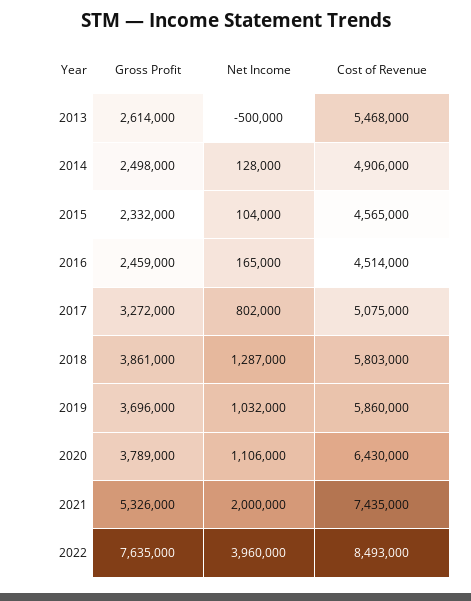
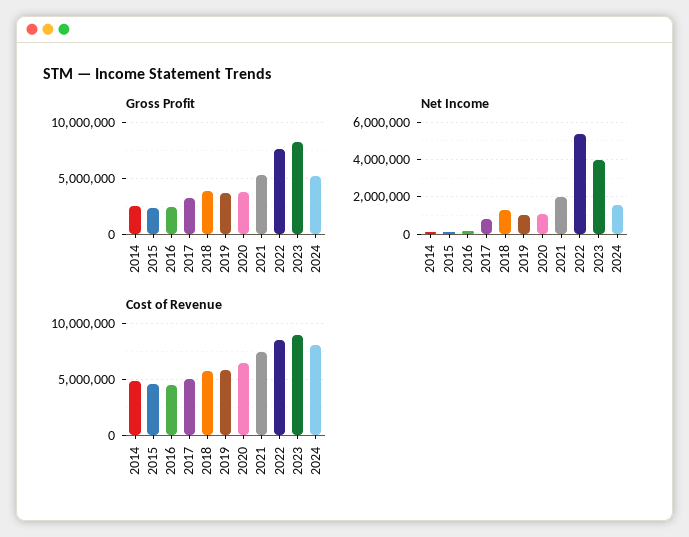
Gross Profit, 2013: 2614000 -> none
Net Income, 2013: -500000 -> none
Cost of Revenue, 2013: 5468000 -> none
Net Income, 2022: 3960000 -> 5500000
Gross Profit, 2023: none -> 8000000
Gross Profit, 2024: none -> 5000000
Net Income, 2023: none -> 4000000
Net Income, 2024: none -> 1500000
Cost of Revenue, 2023: none -> 9000000
Cost of Revenue, 2024: none -> 8000000

